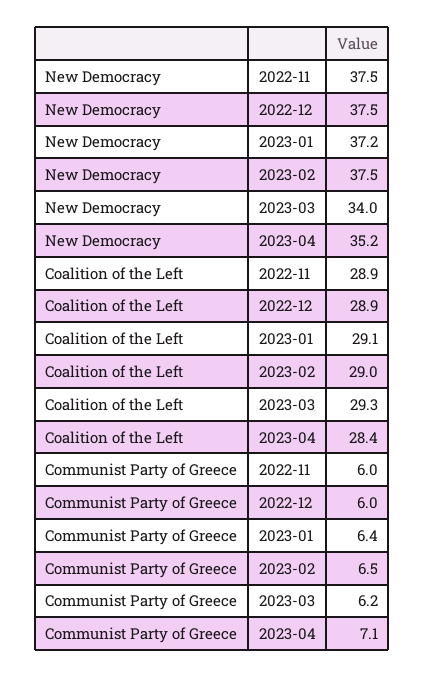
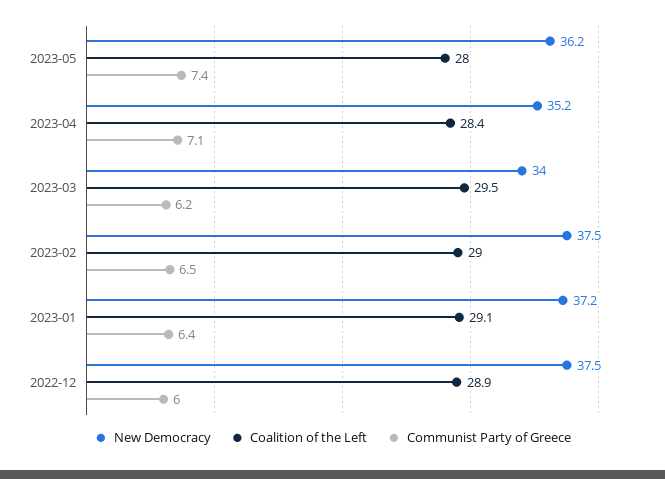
New Democracy, 2022-11: 37.5 -> none
Coalition of the Left, 2022-11: 28.9 -> none
Coalition of the Left, 2023-03: 29.3 -> 29.5
Communist Party of Greece, 2022-11: 6 -> none
New Democracy, 2023-05: none -> 36.2
Coalition of the Left, 2023-05: none -> 28
Communist Party of Greece, 2023-05: none -> 7.4

